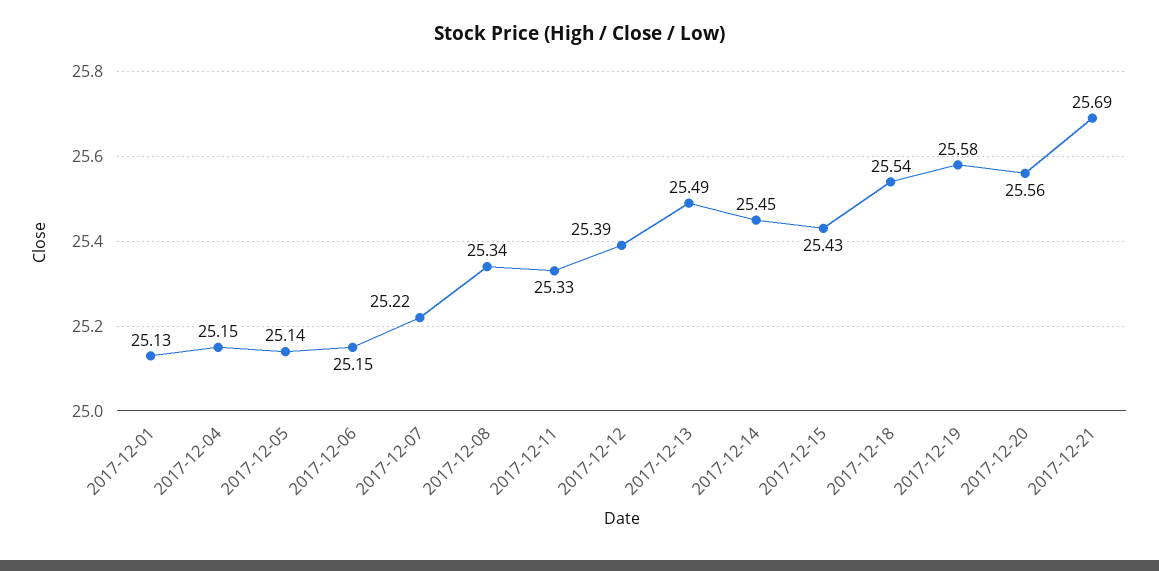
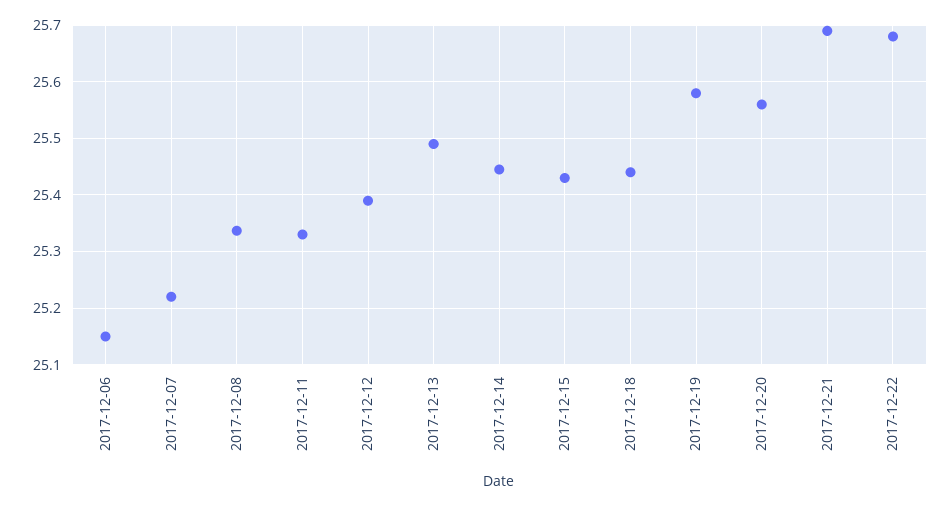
2017-12-01: 25.13 -> none
2017-12-04: 25.15 -> none
2017-12-05: 25.14 -> none
2017-12-18: 25.54 -> 25.44
2017-12-22: none -> 25.68

